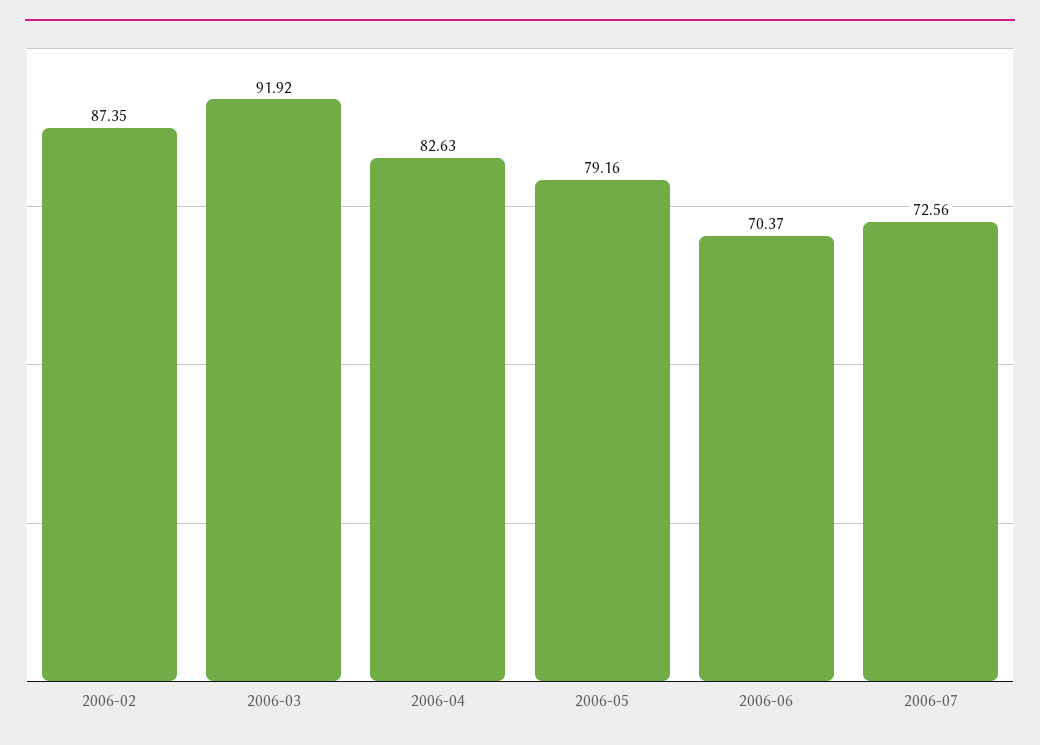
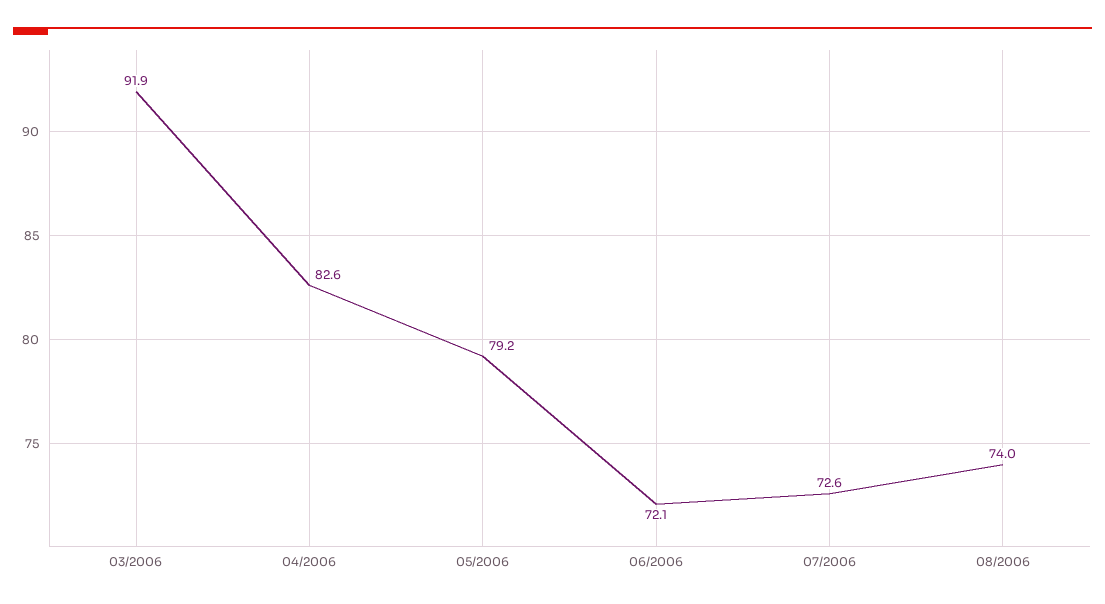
2006-02: 87.35 -> none
2006-06: 70.37 -> 72.1
08/2006: none -> 74

